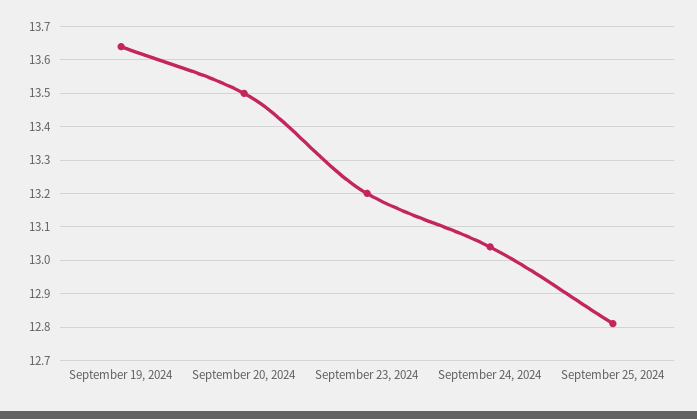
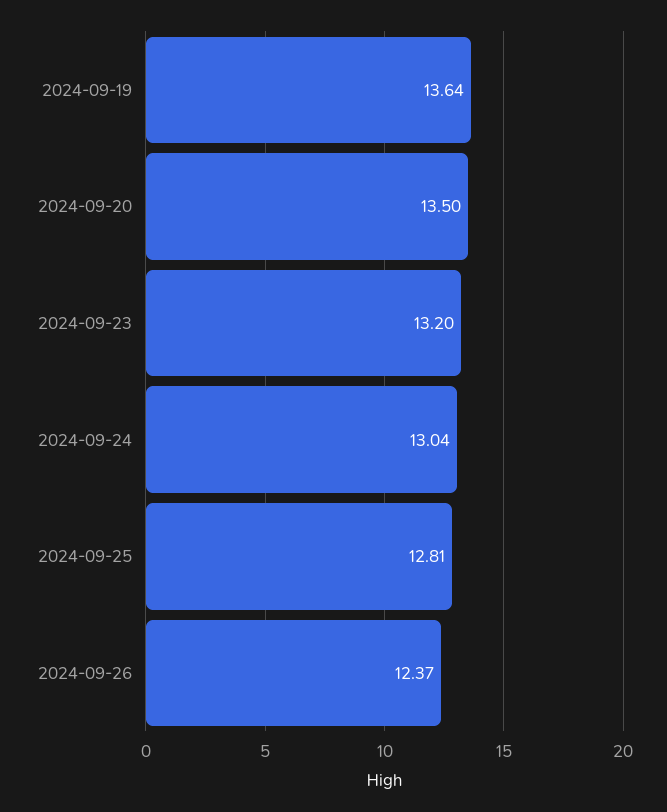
2024-09-26: none -> 12.37

